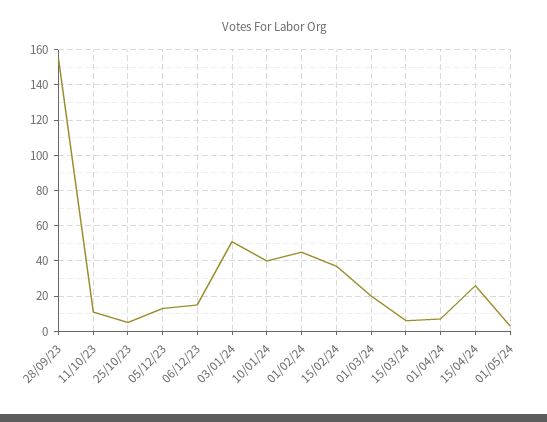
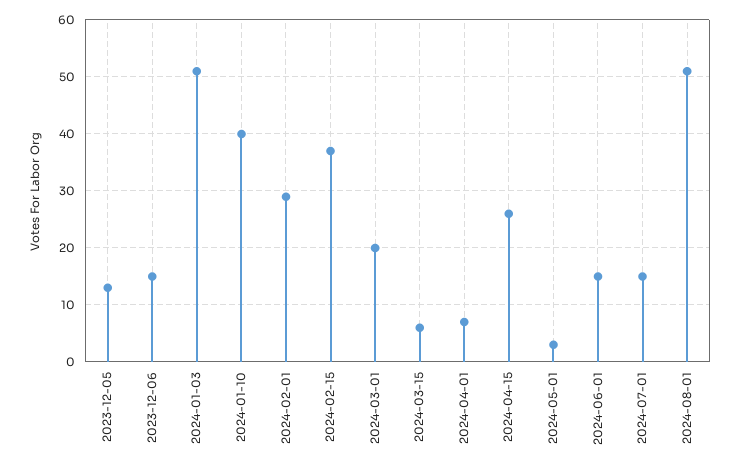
28/09/23: 155 -> none
11/10/23: 10 -> none
25/10/23: 5 -> none
01/02/24: 45 -> 30
2024-06-01: none -> 15
2024-07-01: none -> 15
2024-08-01: none -> 50

